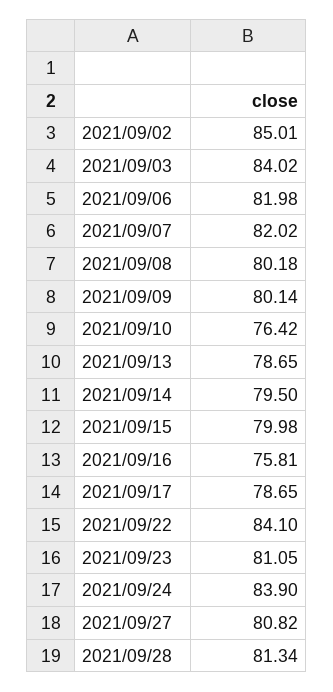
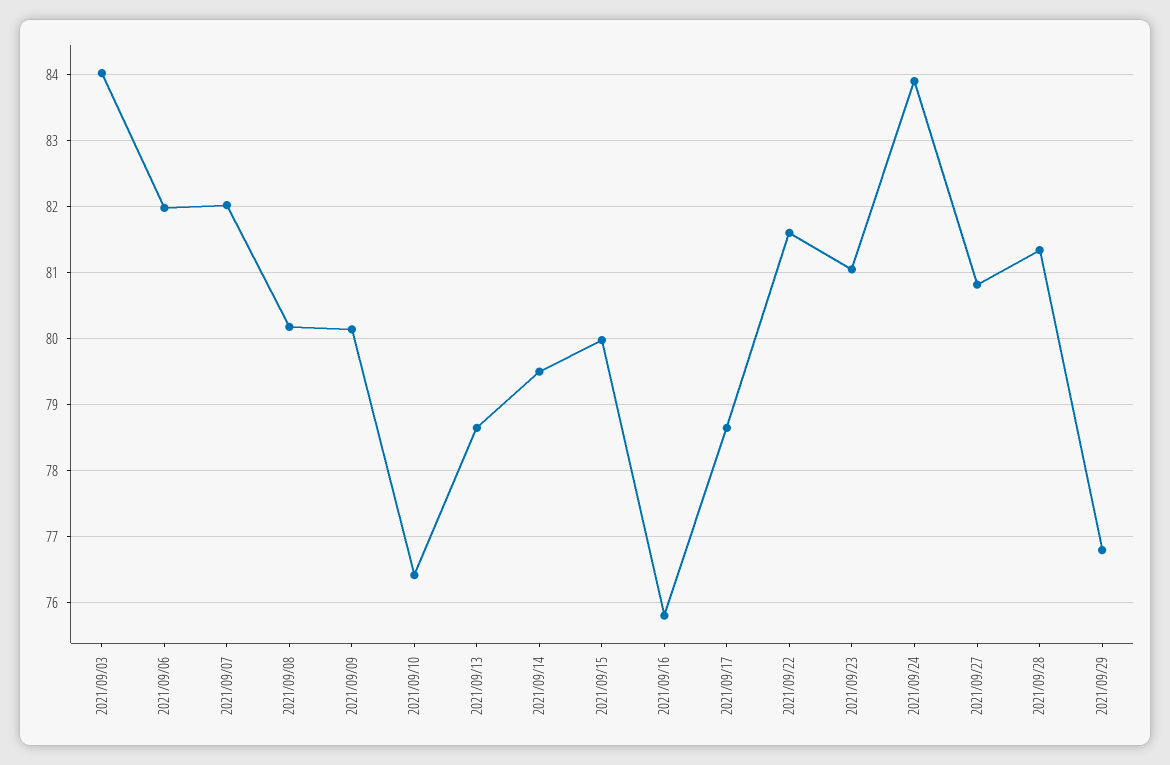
2021/09/02: 85.01 -> none
2021/09/22: 84.1 -> 81.6
2021/09/29: none -> 76.8

